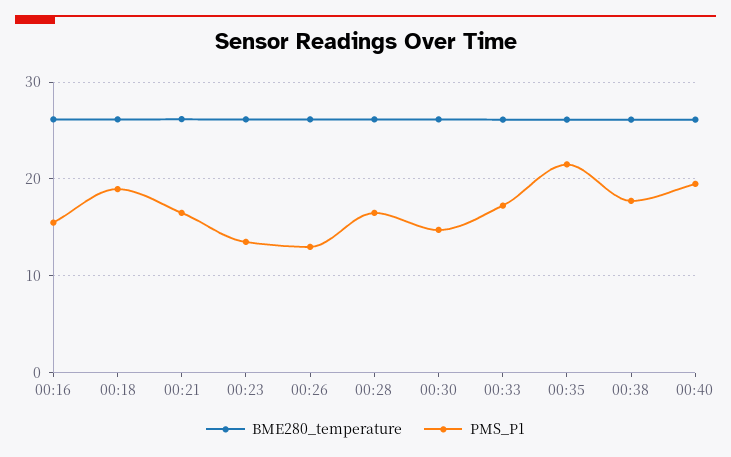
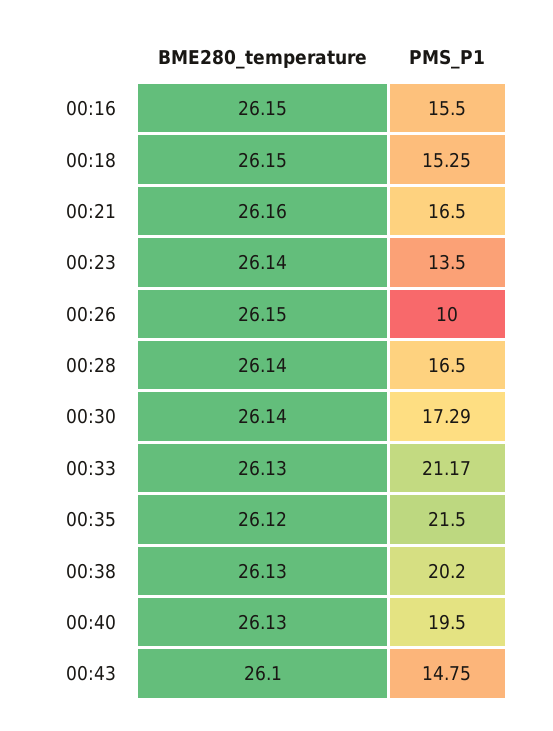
PMS_P1, 00:18: 19 -> 15.25
PMS_P1, 00:26: 13 -> 10
PMS_P1, 00:30: 15 -> 17.29
PMS_P1, 00:33: 17 -> 21.17
PMS_P1, 00:38: 18 -> 20.2
BME280_temperature, 00:43: none -> 26.1
PMS_P1, 00:43: none -> 14.75

